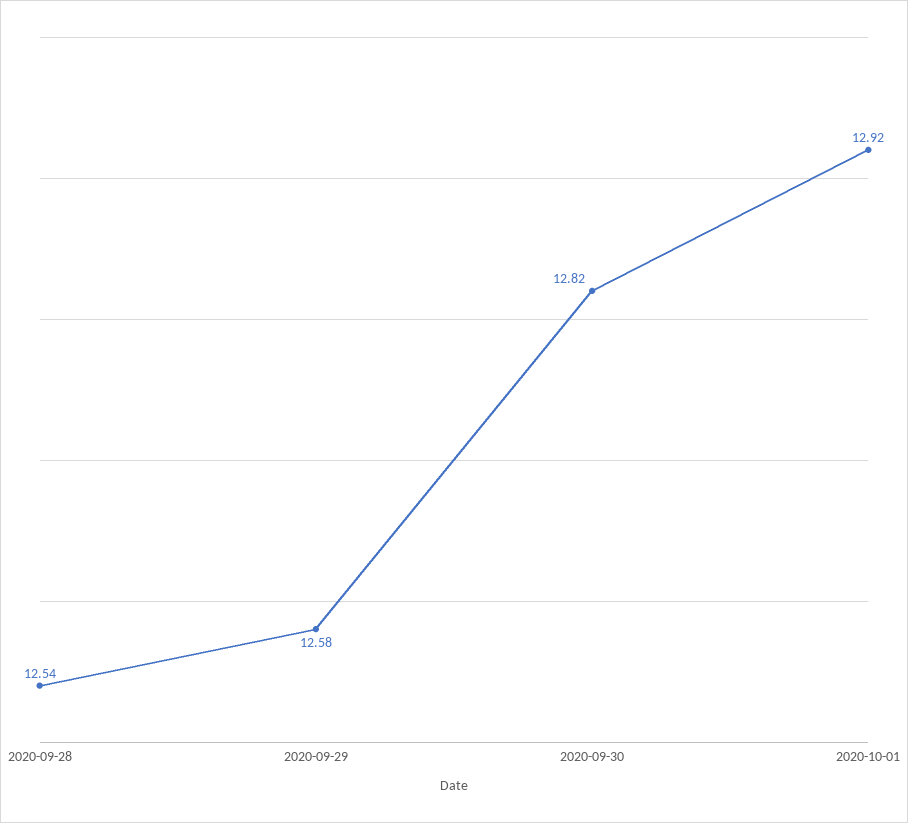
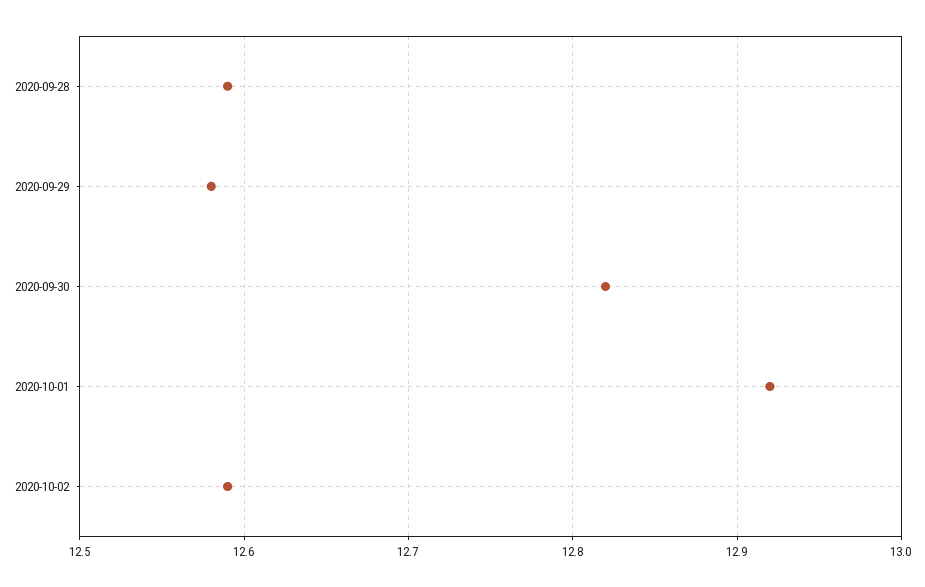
2020-09-28: 12.54 -> 12.59
2020-10-02: none -> 12.59

